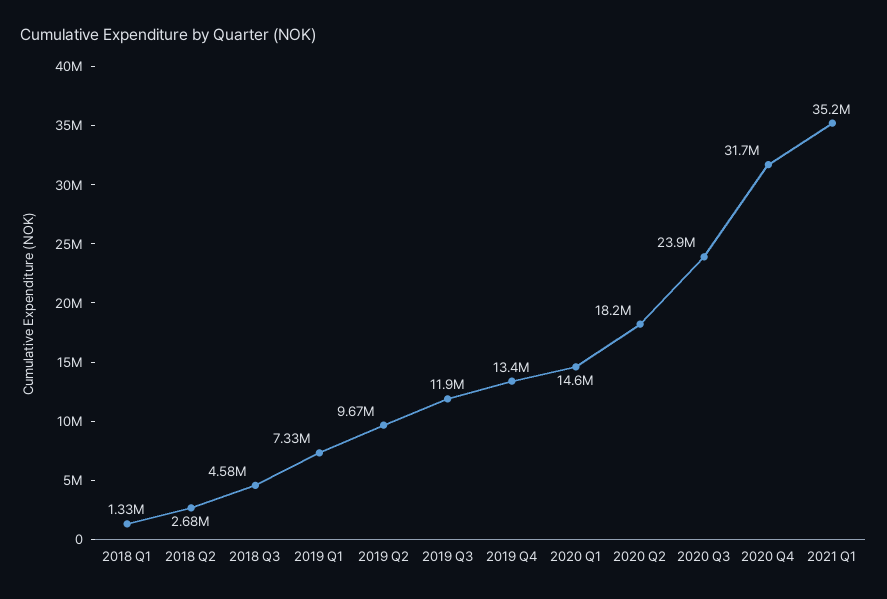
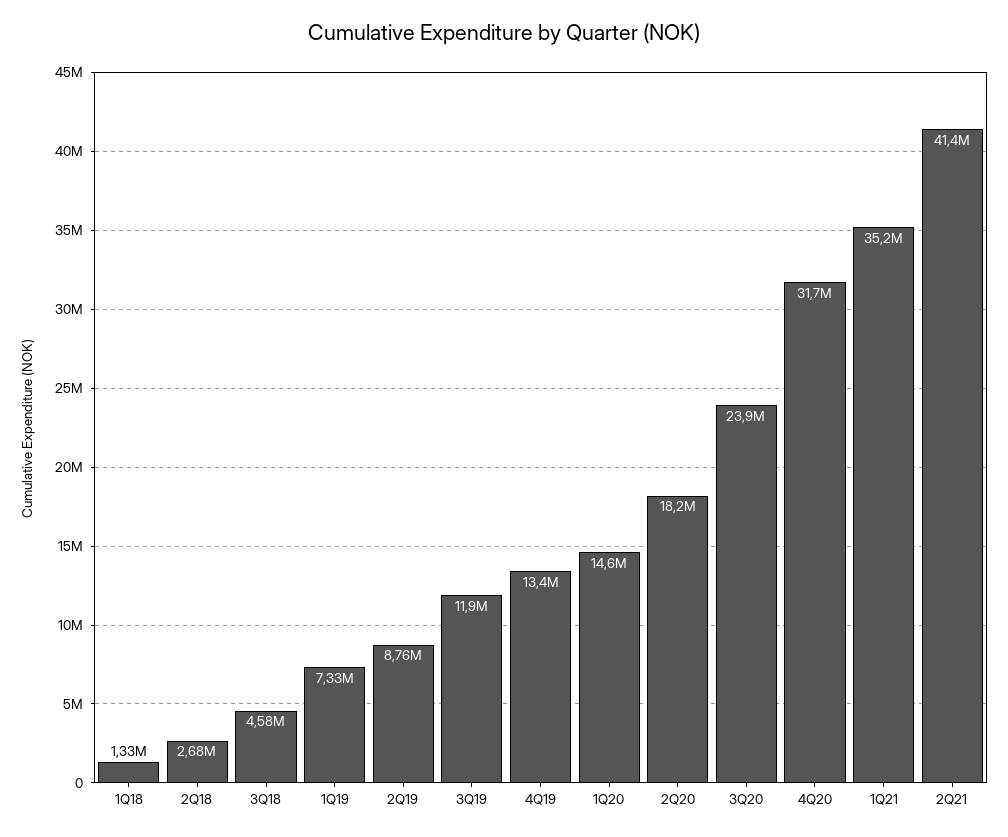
2019 Q2: 9670000 -> 8760000
2Q21: none -> 41400000

